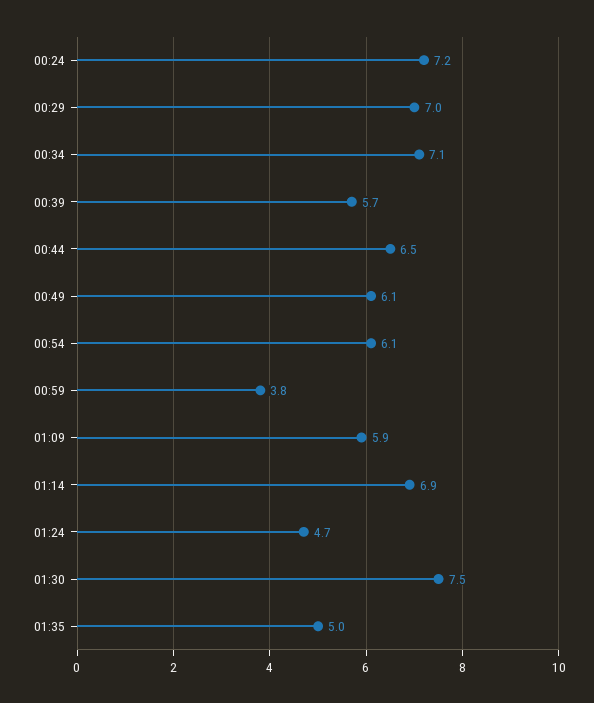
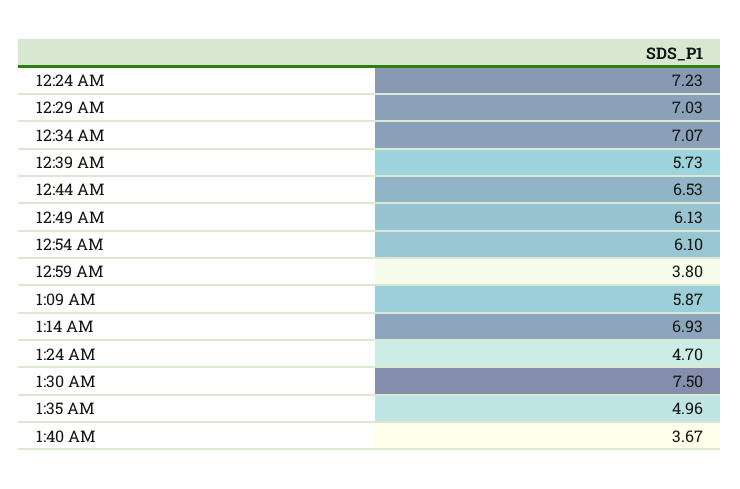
1:40 AM: none -> 3.67

